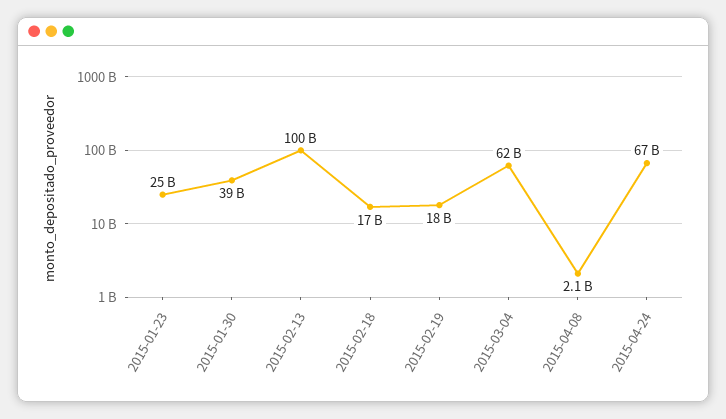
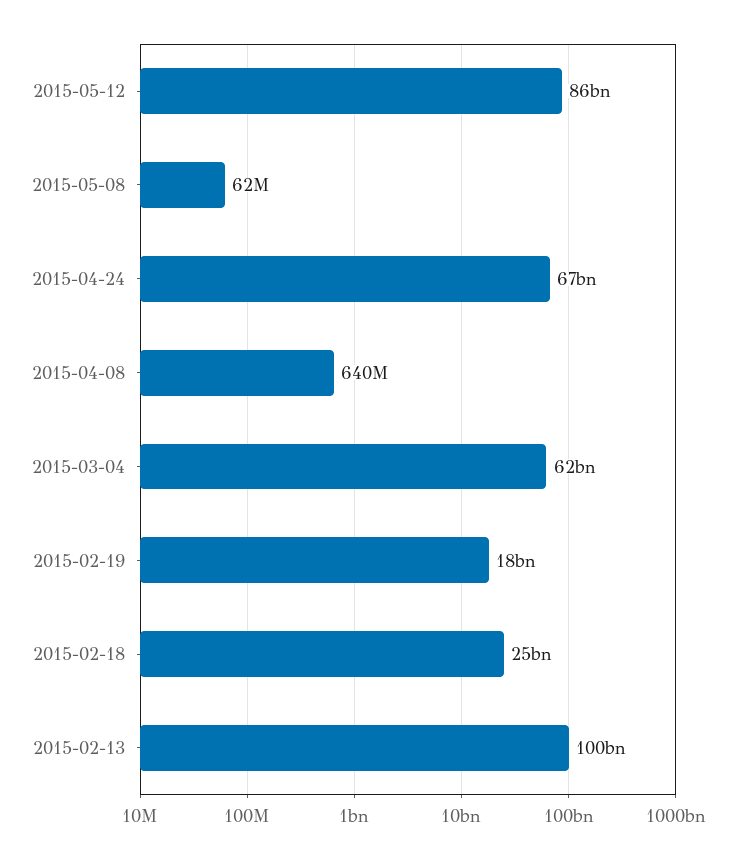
2015-01-23: 25000000000 -> none
2015-01-30: 39000000000 -> none
2015-02-18: 17000000000 -> 25000000000
2015-04-08: 2100000000 -> 640000000
2015-05-12: none -> 86000000000
2015-05-08: none -> 62000000

